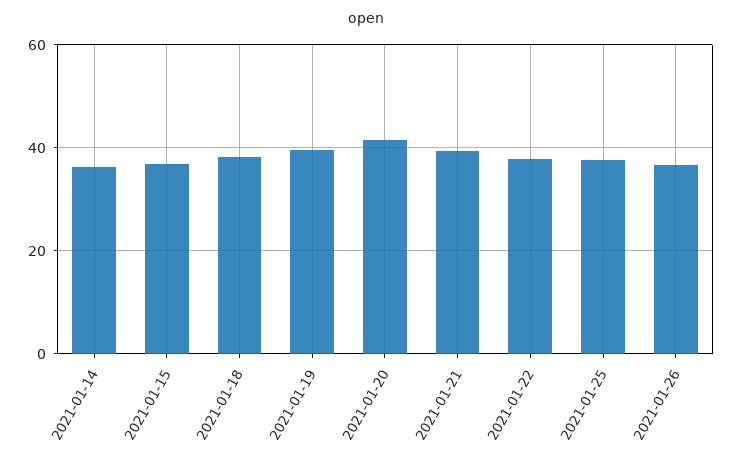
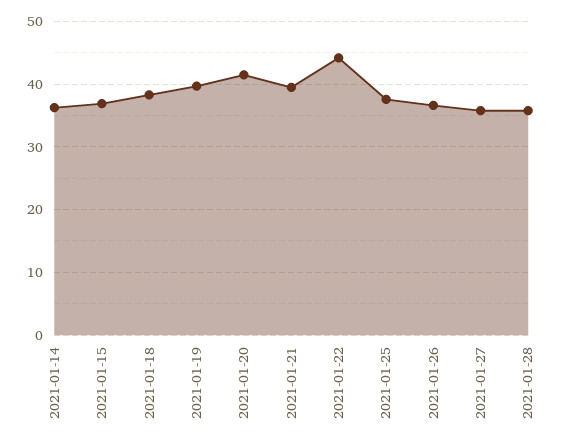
2021-01-22: 38 -> 44
2021-01-27: none -> 36
2021-01-28: none -> 36

